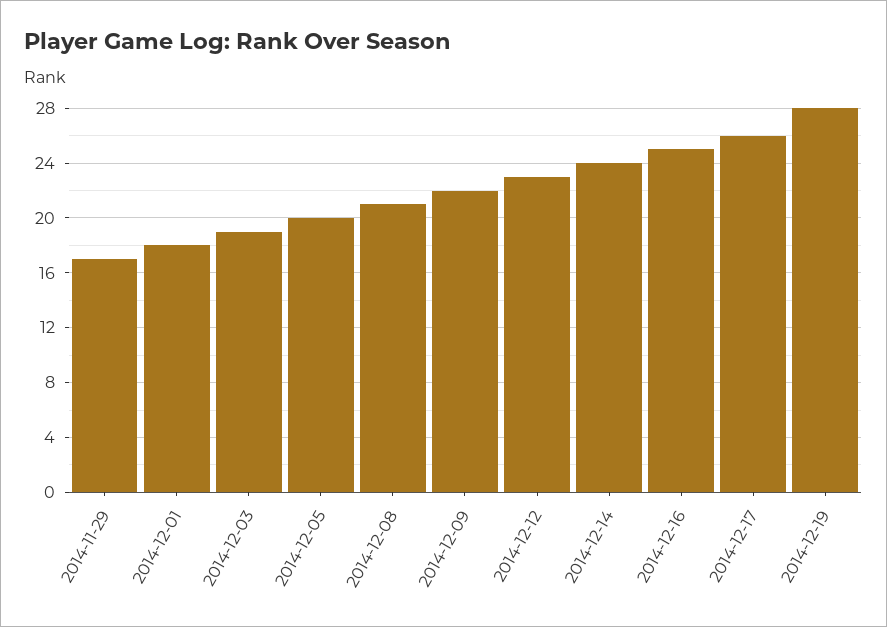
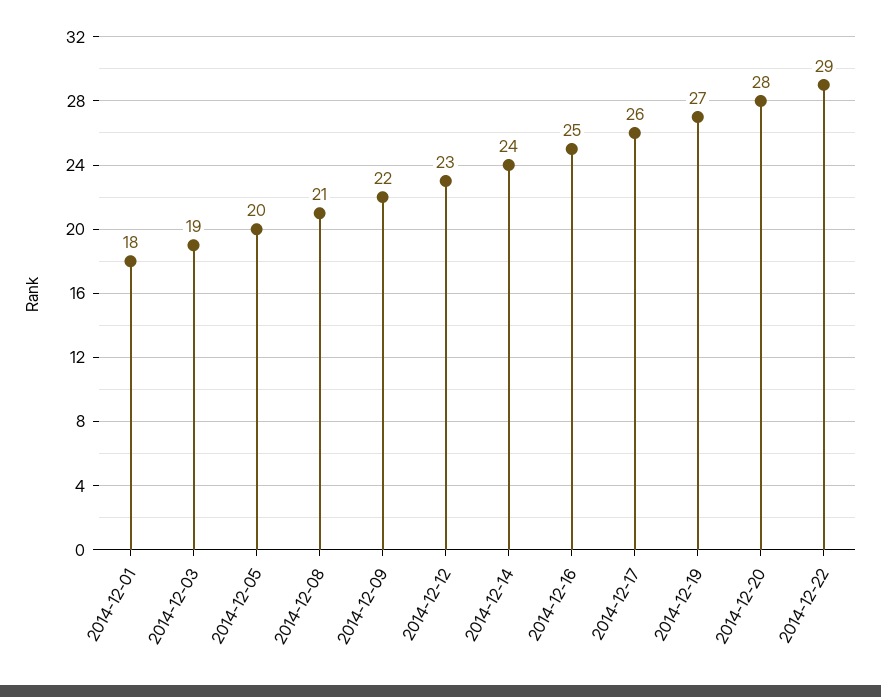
2014-11-29: 17 -> none
2014-12-19: 28 -> 27
2014-12-20: none -> 28
2014-12-22: none -> 29

